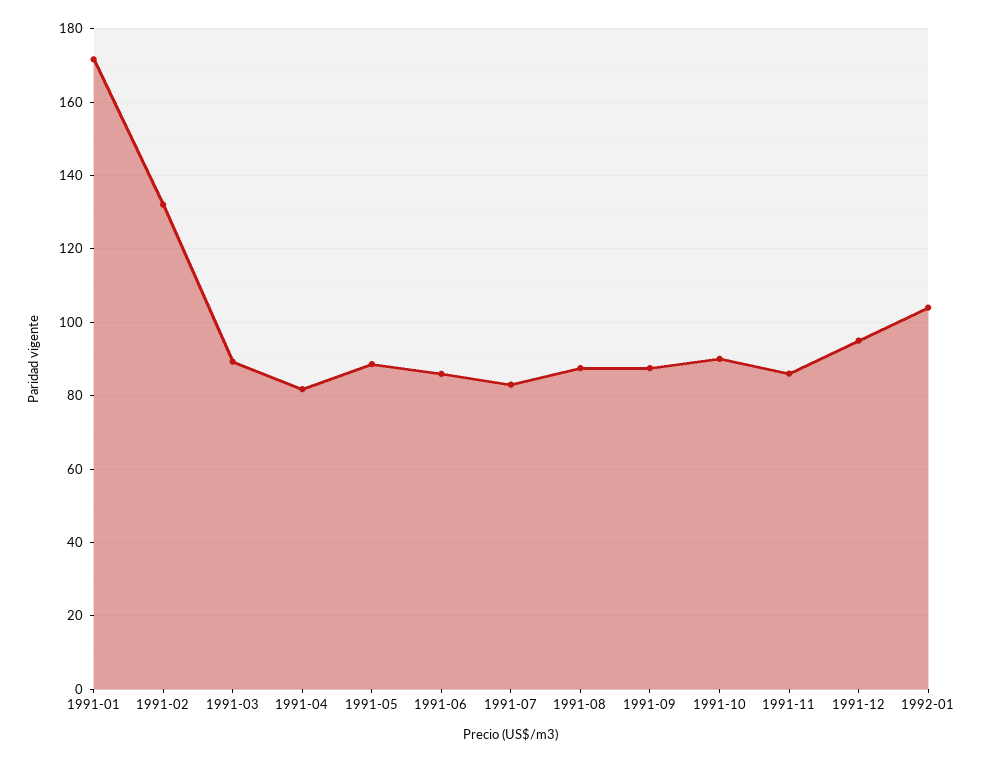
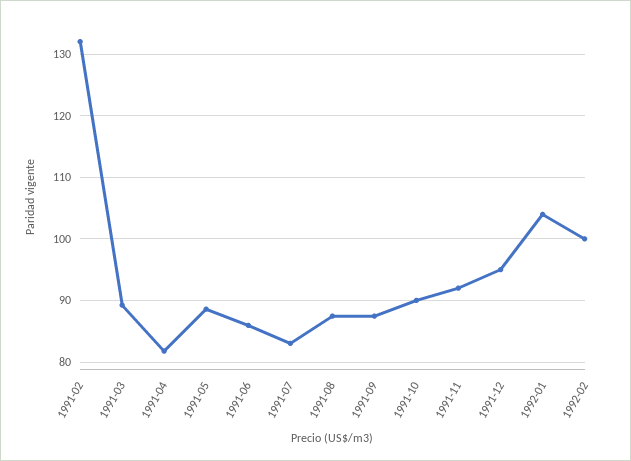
1991-01: 172 -> none
1991-11: 86 -> 92
1992-02: none -> 100

